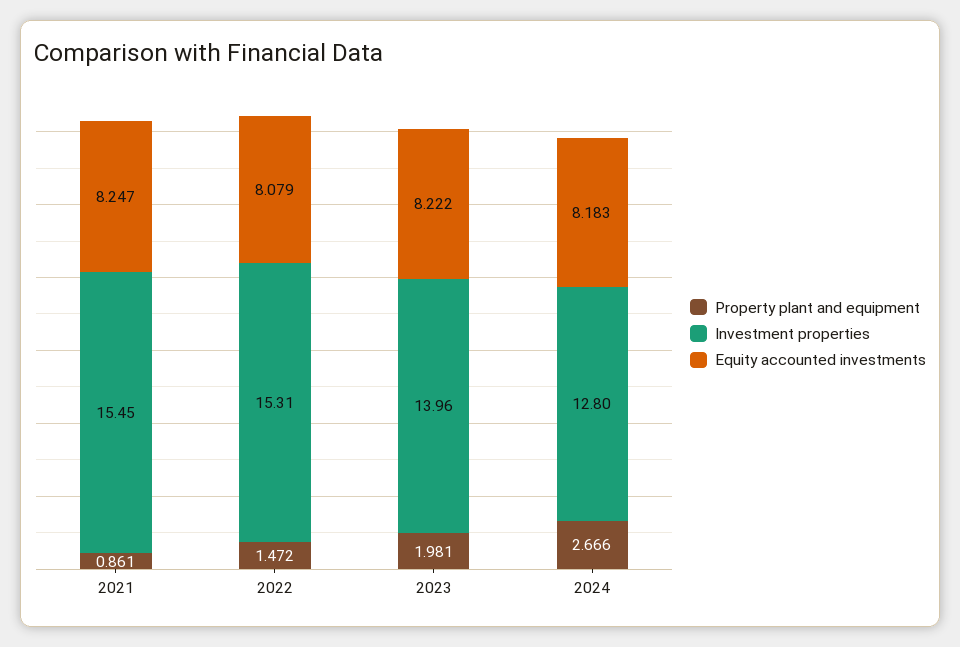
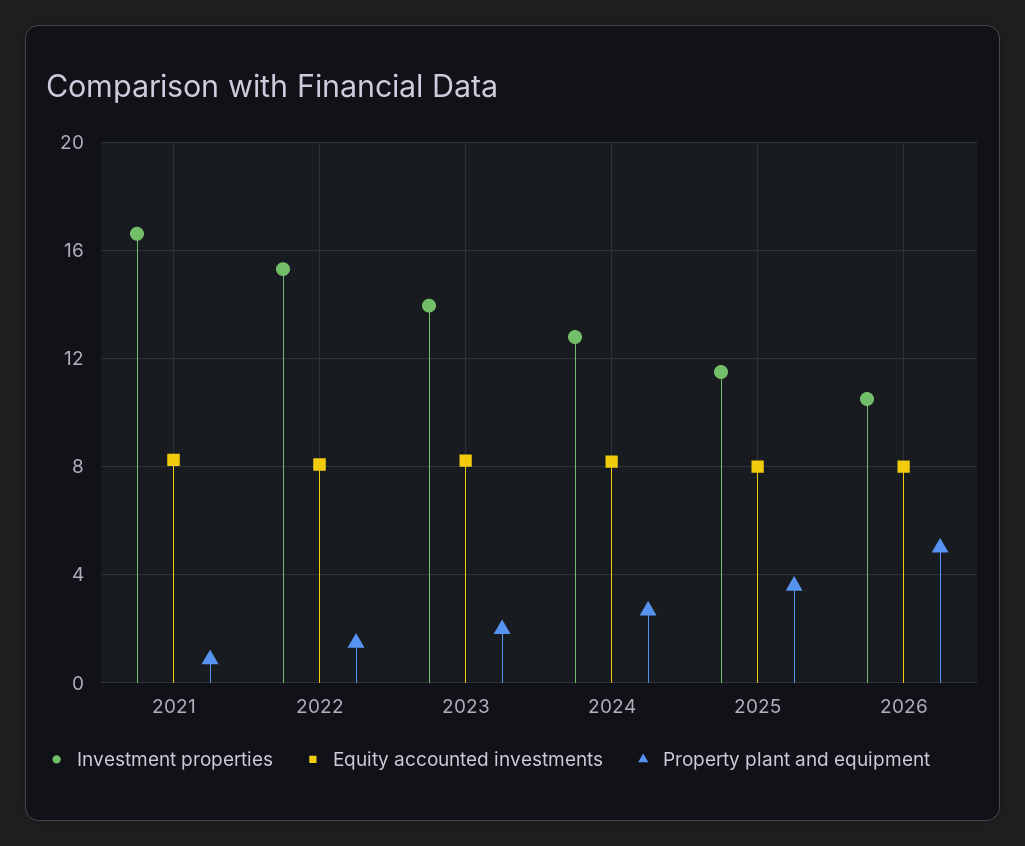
Investment properties, 2021: 15.45 -> 16.5
Investment properties, 2025: none -> 11.5
Equity accounted investments, 2025: none -> 8
Property plant and equipment, 2025: none -> 3.5
Investment properties, 2026: none -> 10.5
Equity accounted investments, 2026: none -> 8
Property plant and equipment, 2026: none -> 5

